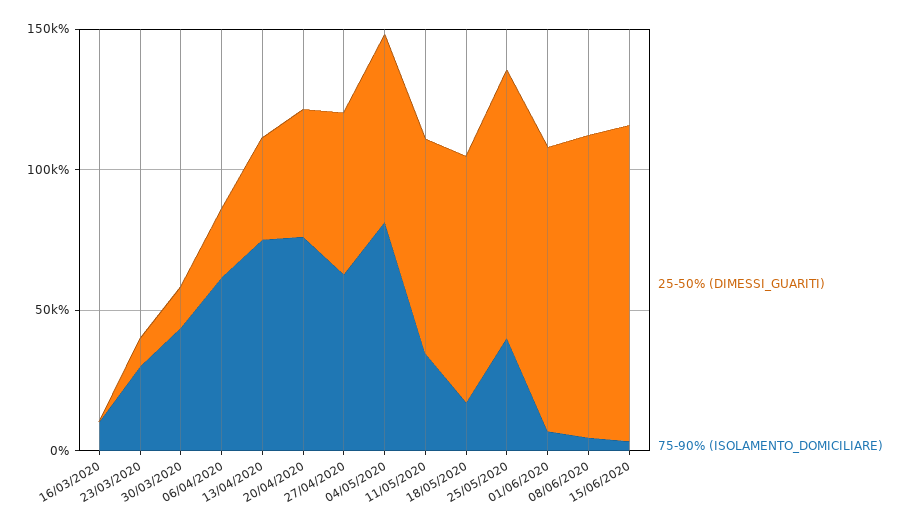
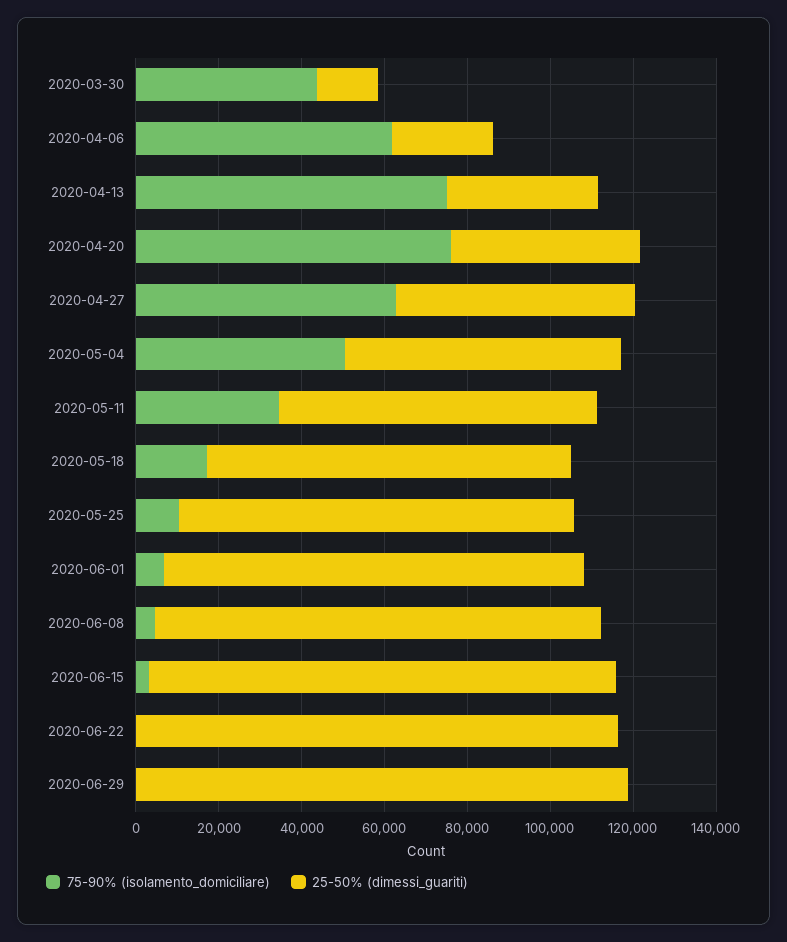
25-50% (DIMESSI_GUARITI), 16/03/2020: 0 -> none
75-90% (ISOLAMENTO_DOMICILIARE), 16/03/2020: 10000 -> none
25-50% (DIMESSI_GUARITI), 23/03/2020: 10000 -> none
75-90% (ISOLAMENTO_DOMICILIARE), 23/03/2020: 30000 -> none
75-90% (ISOLAMENTO_DOMICILIARE), 04/05/2020: 80000 -> 50000
75-90% (ISOLAMENTO_DOMICILIARE), 25/05/2020: 40000 -> 10000
75-90% (ISOLAMENTO_DOMICILIARE), 2020-06-22: none -> 0
25-50% (DIMESSI_GUARITI), 2020-06-22: none -> 115000
75-90% (ISOLAMENTO_DOMICILIARE), 2020-06-29: none -> 0
25-50% (DIMESSI_GUARITI), 2020-06-29: none -> 120000

